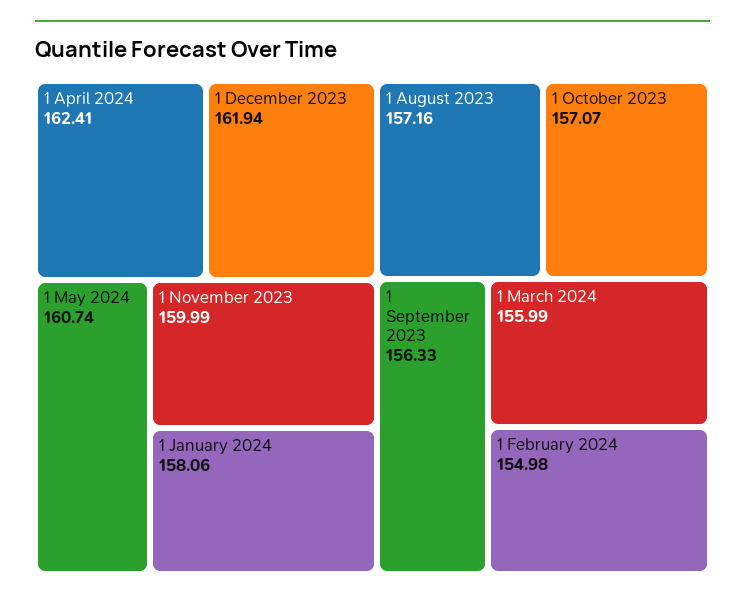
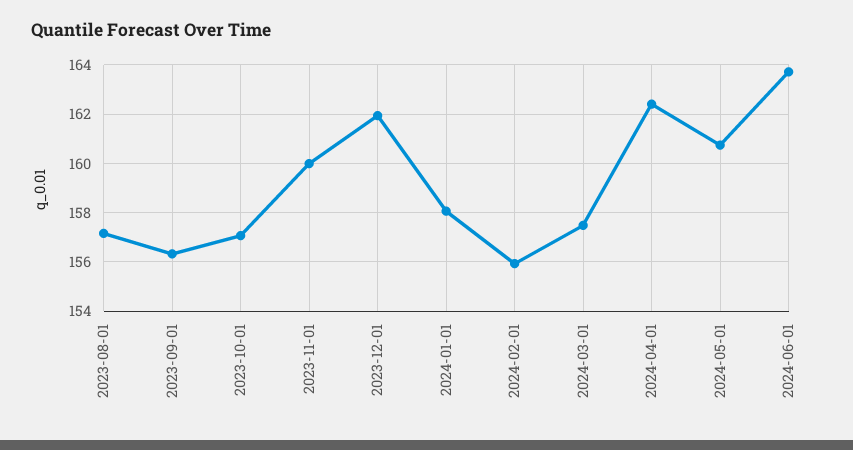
1 March 2024: 155.99 -> 157.5
1 February 2024: 154.98 -> 156
2024-06-01: none -> 163.75

